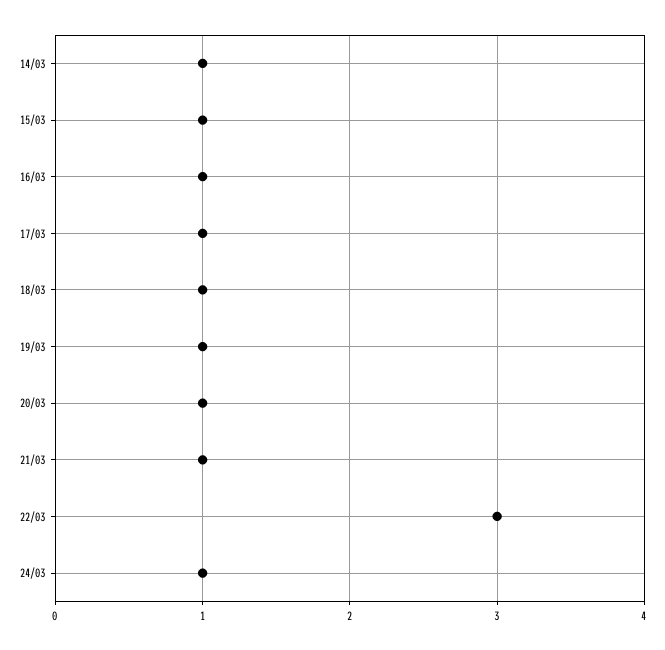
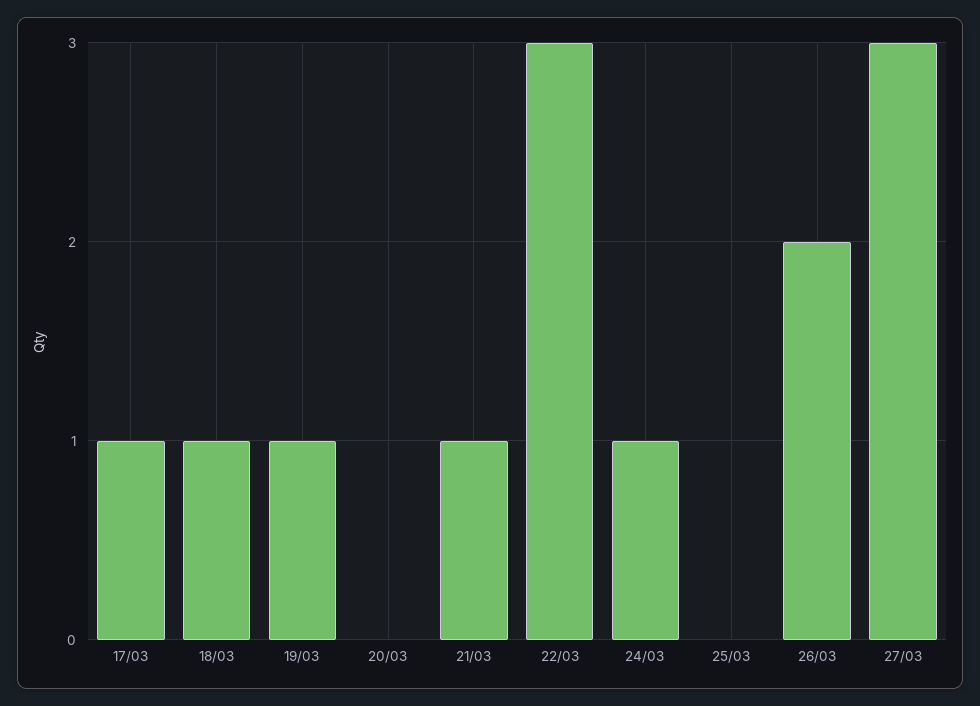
14/03: 1 -> none
15/03: 1 -> none
16/03: 1 -> none
20/03: 1 -> 0
25/03: none -> 0
26/03: none -> 2
27/03: none -> 3

